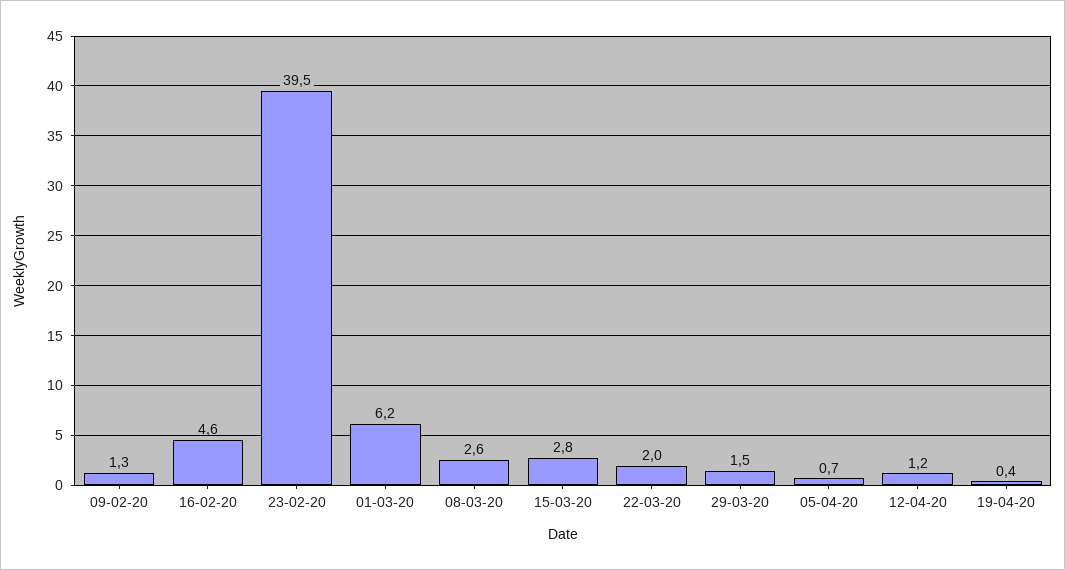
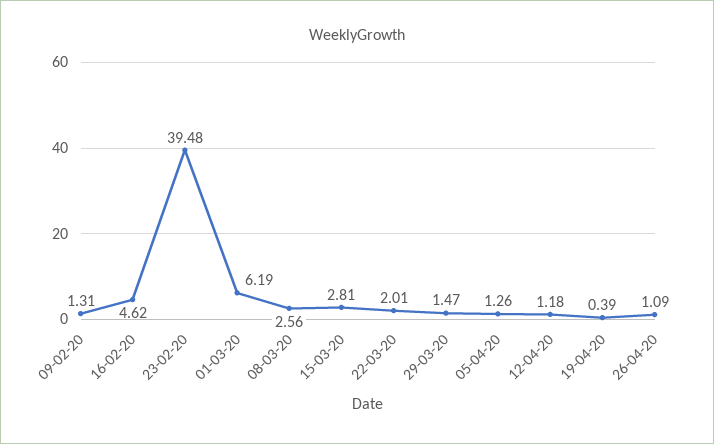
05-04-20: 0.7 -> 1.26
26-04-20: none -> 1.09

